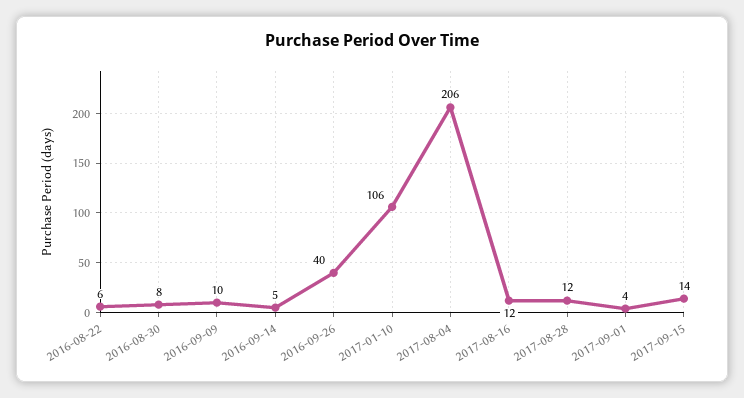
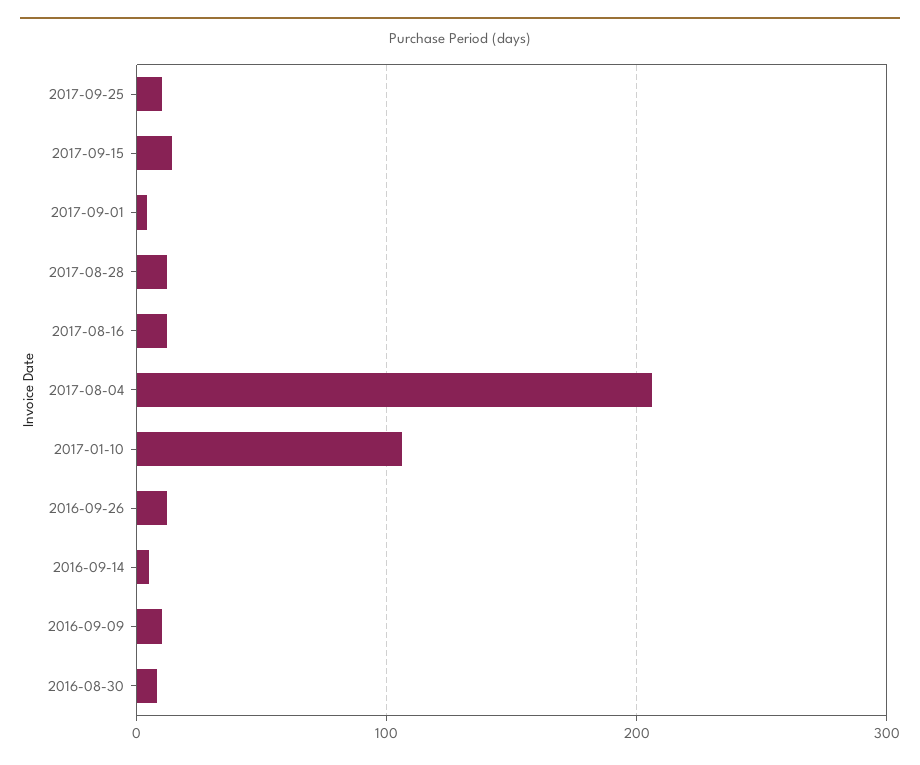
2016-08-22: 6 -> none
2016-09-26: 40 -> 10
2017-09-25: none -> 10

